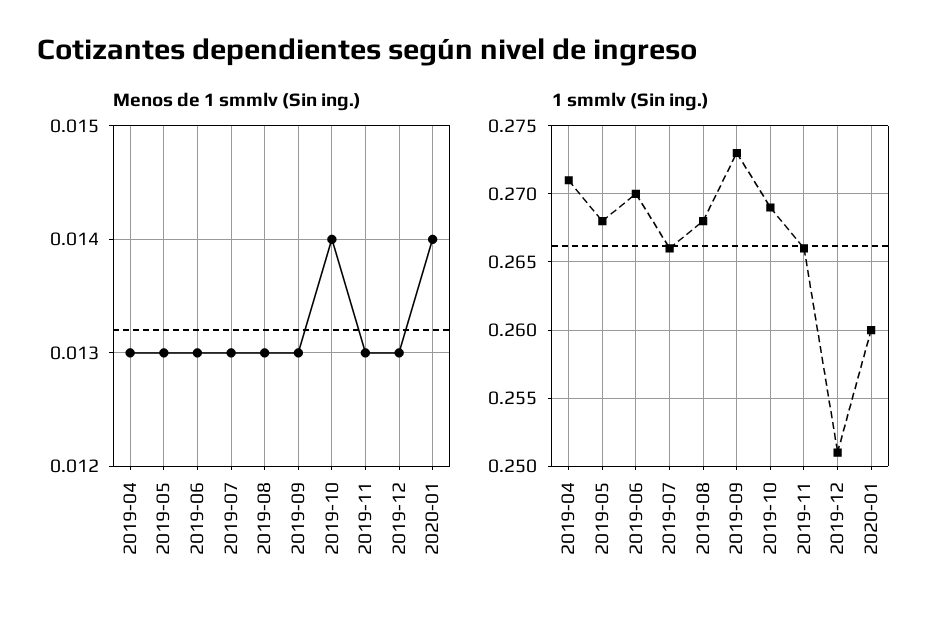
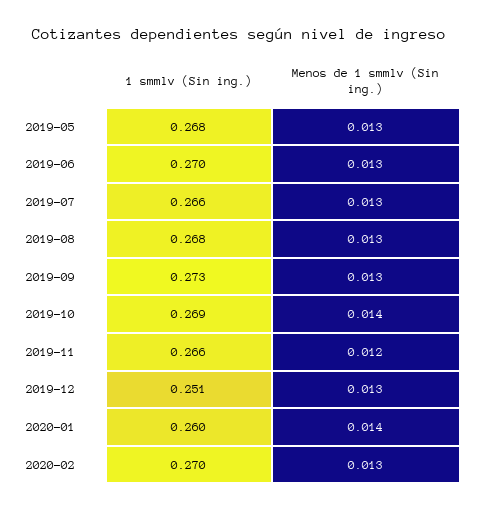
Menos de 1 smmlv (Sin ing.), 2019-04: 0.013 -> none
Menos de 1 smmlv (Sin ing.), 2019-11: 0.013 -> 0.012
1 smmlv (Sin ing.), 2019-04: 0.271 -> none
1 smmlv (Sin ing.), 2020-02: none -> 0.27
Menos de 1 smmlv (Sin ing.), 2020-02: none -> 0.013

